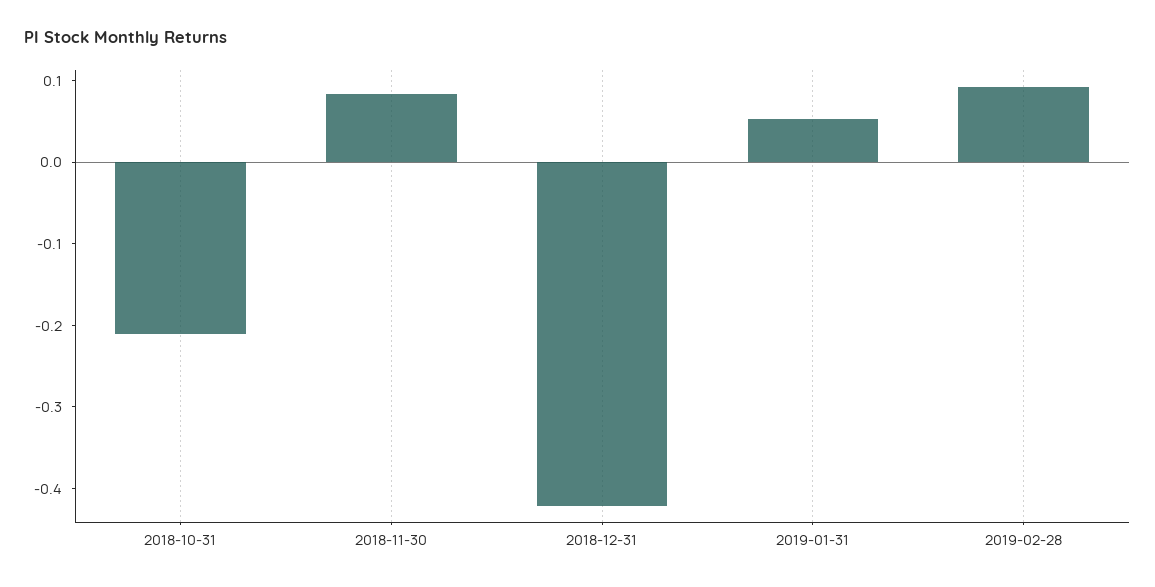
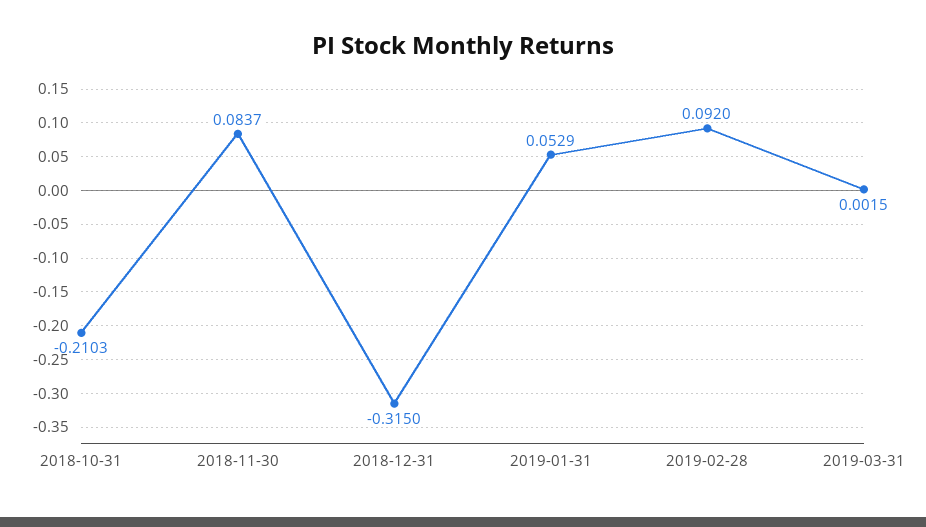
2018-12-31: -0.42 -> -0.315
2019-03-31: none -> 0.0015

